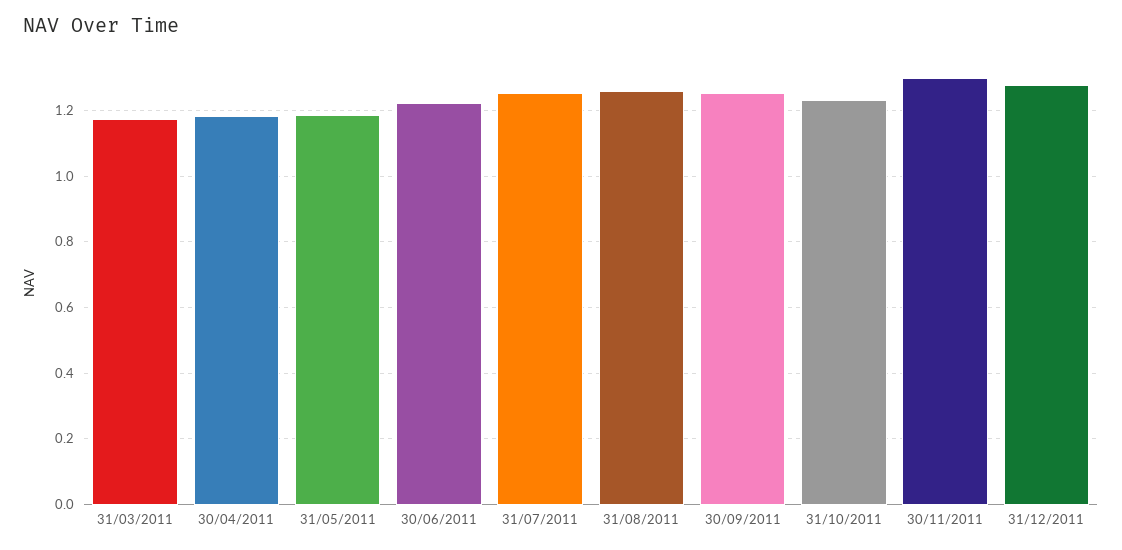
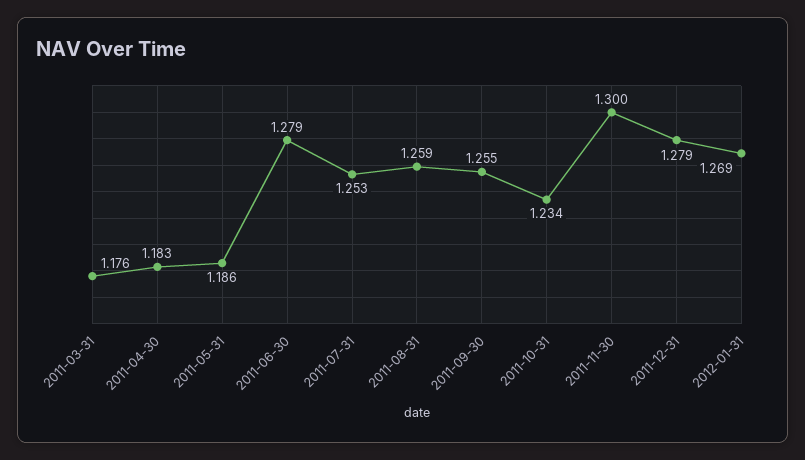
30/06/2011: 1.22 -> 1.279
2012-01-31: none -> 1.269

